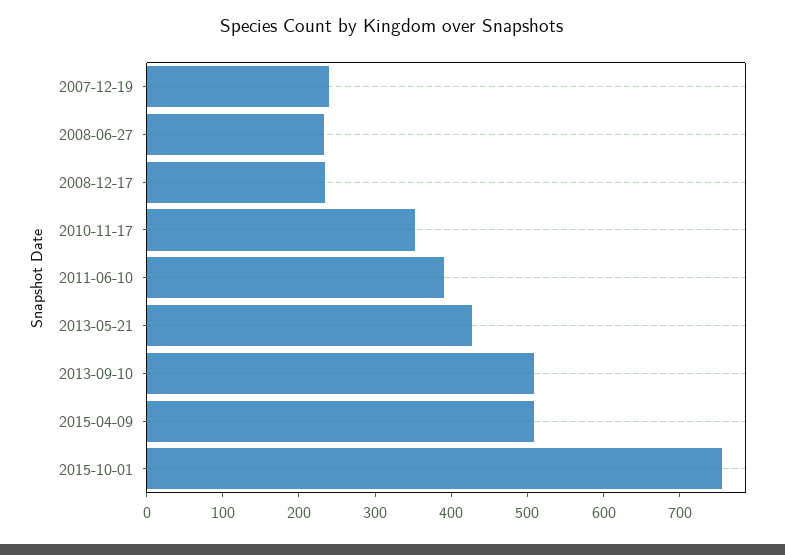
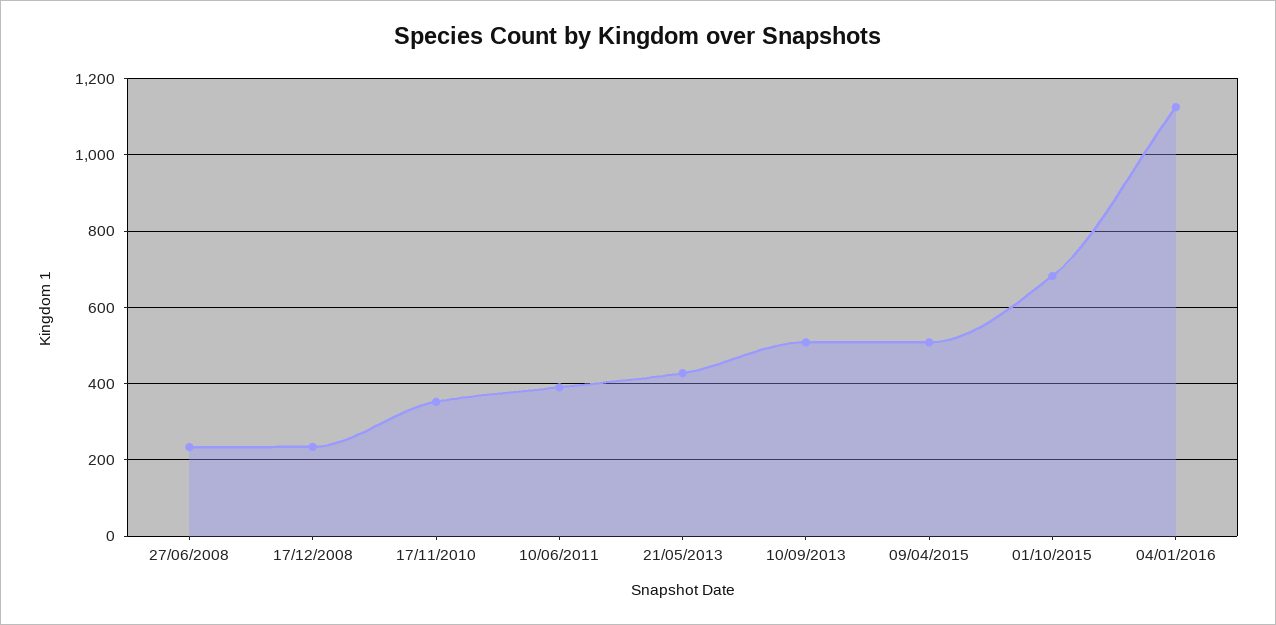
2007-12-19: 240 -> none
2015-10-01: 760 -> 680
04/01/2016: none -> 1120

